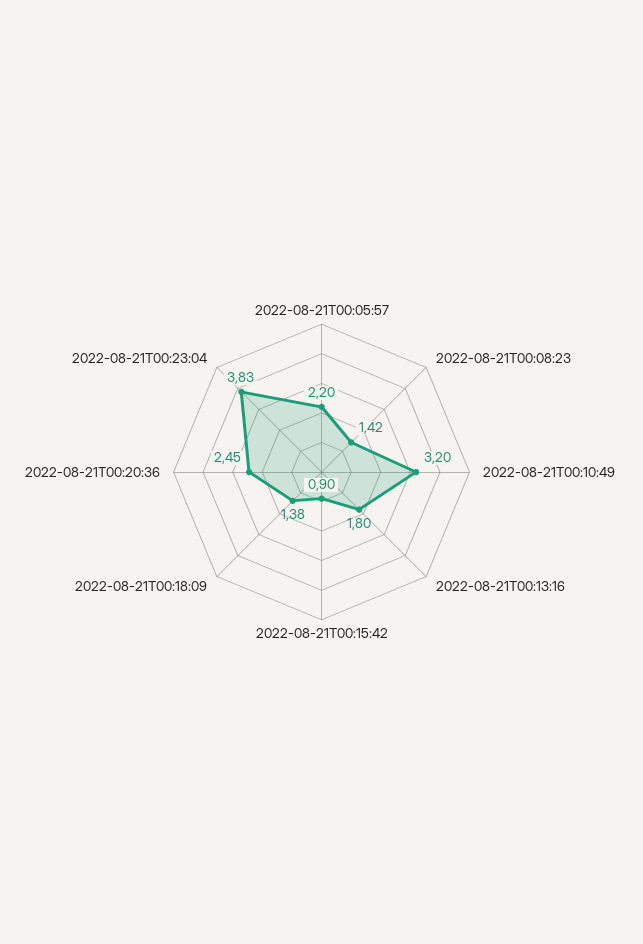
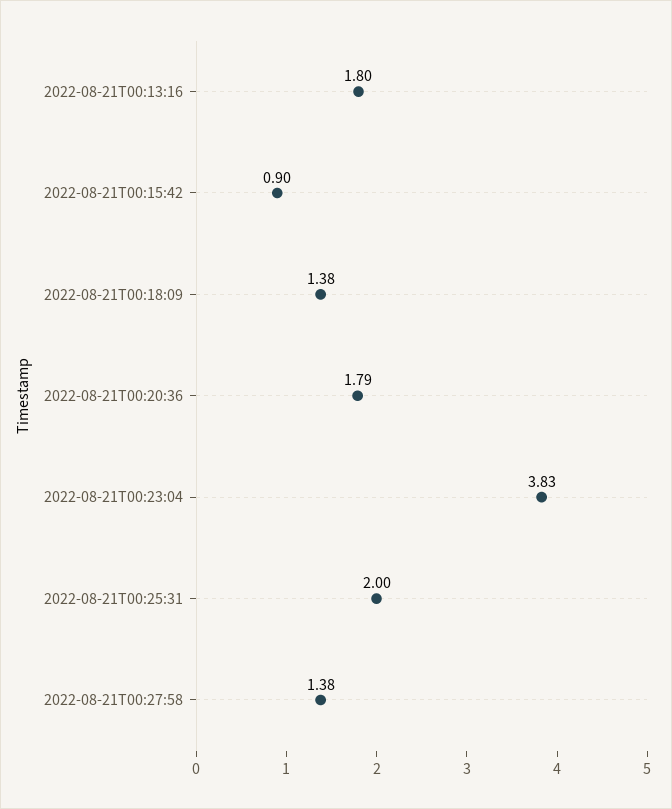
2022-08-21T00:05:57: 2.2 -> none
2022-08-21T00:08:23: 1.42 -> none
2022-08-21T00:10:49: 3.2 -> none
2022-08-21T00:20:36: 2.45 -> 1.79
2022-08-21T00:25:31: none -> 2
2022-08-21T00:27:58: none -> 1.38

